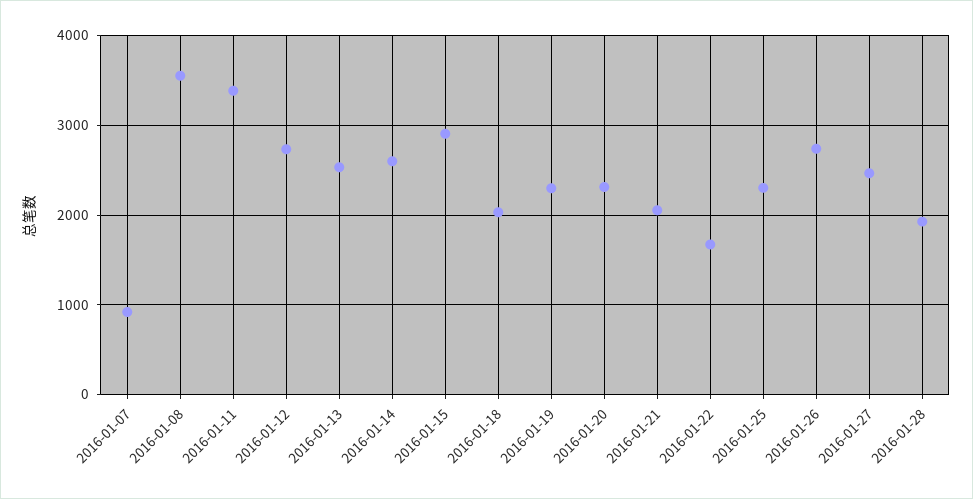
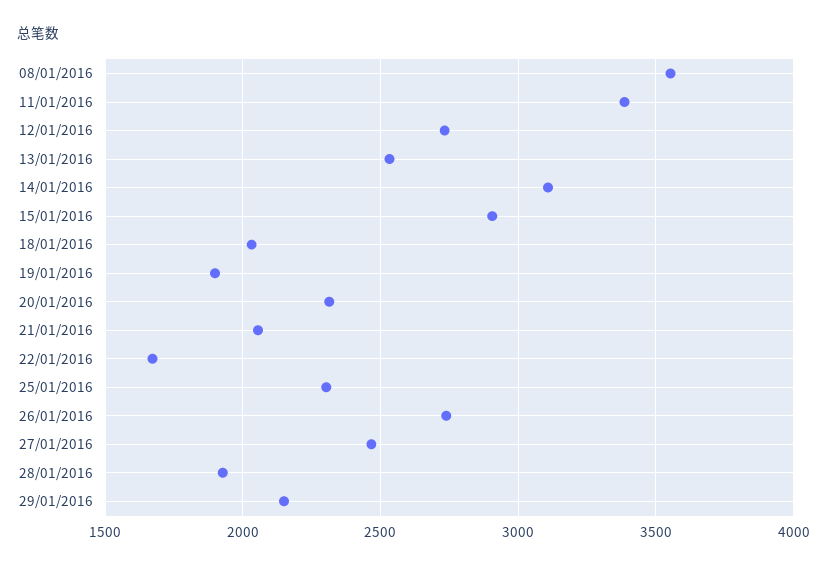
2016-01-07: 900 -> none
2016-01-14: 2600 -> 3100
2016-01-19: 2300 -> 1900
29/01/2016: none -> 2150

